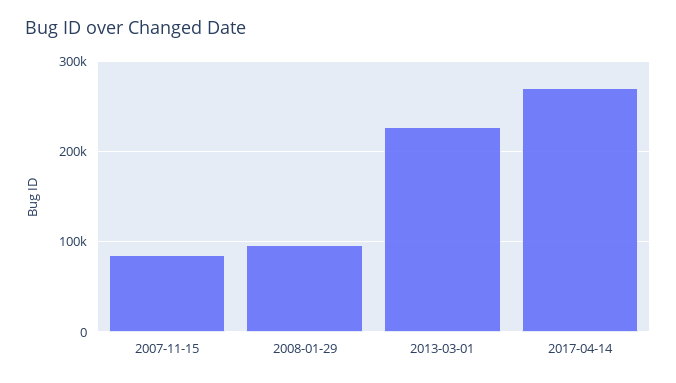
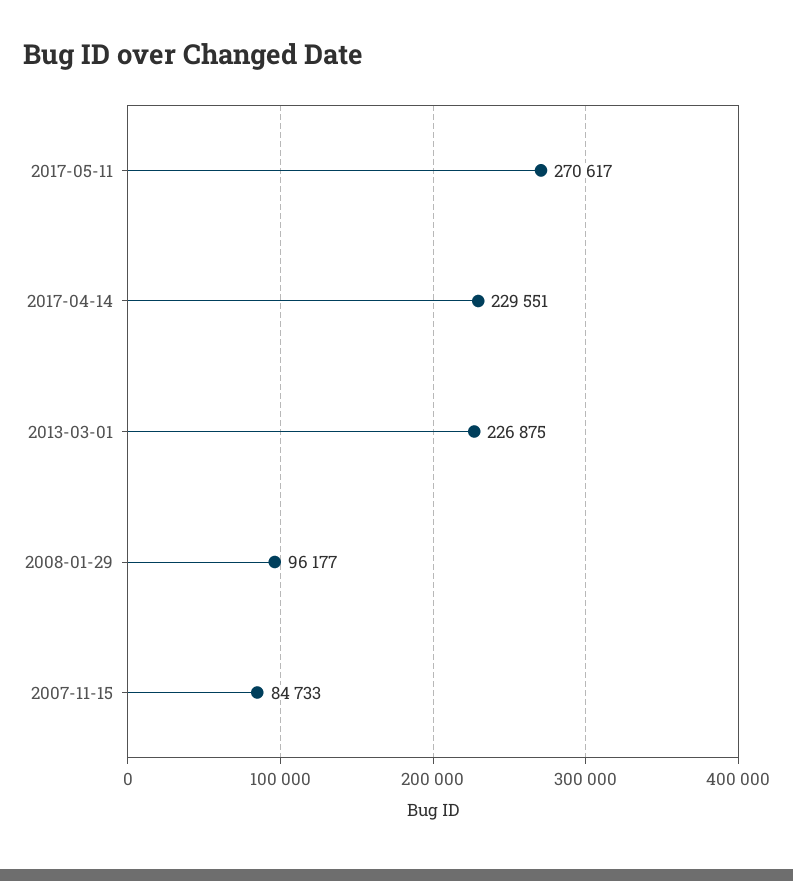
2017-04-14: 270000 -> 229551
2017-05-11: none -> 270617

